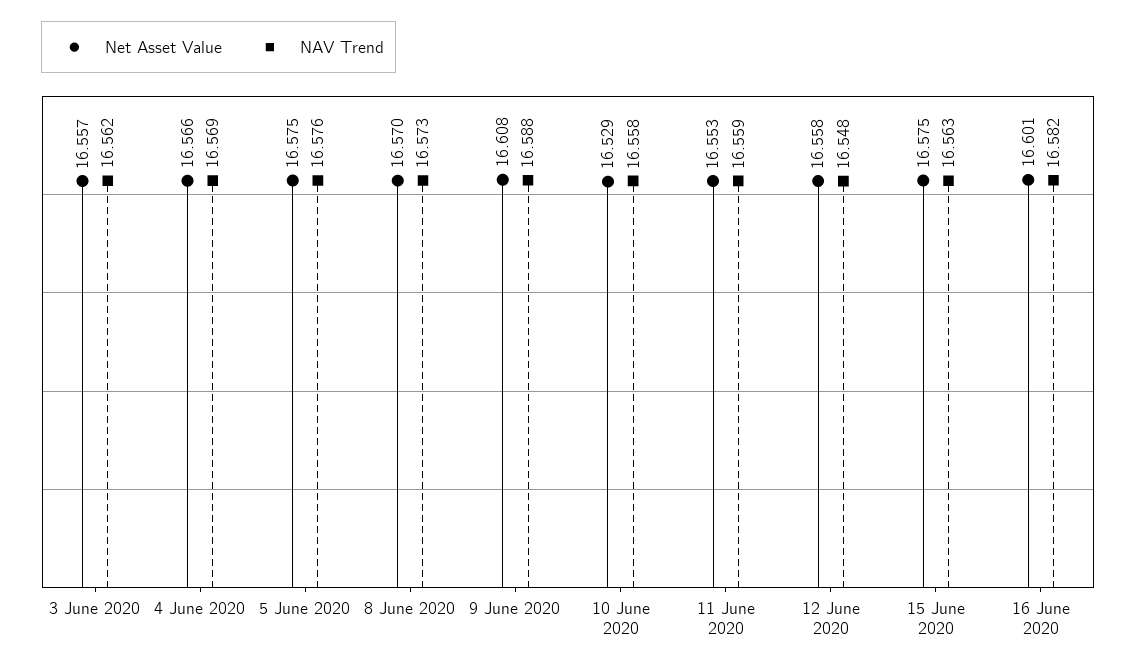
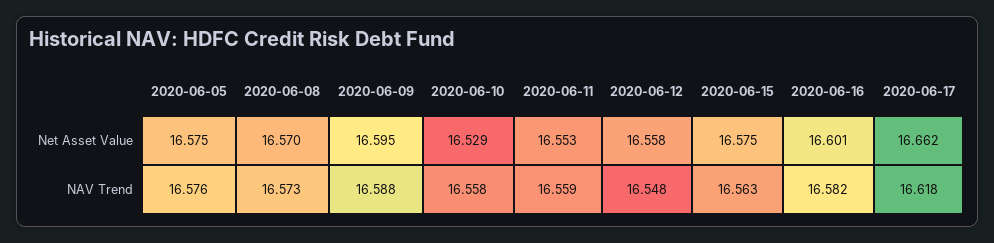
Net Asset Value, 3 June 2020: 16.557 -> none
NAV Trend, 3 June 2020: 16.562 -> none
Net Asset Value, 4 June 2020: 16.566 -> none
NAV Trend, 4 June 2020: 16.569 -> none
Net Asset Value, 9 June 2020: 16.608 -> 16.595
Net Asset Value, 2020-06-17: none -> 16.662
NAV Trend, 2020-06-17: none -> 16.618

